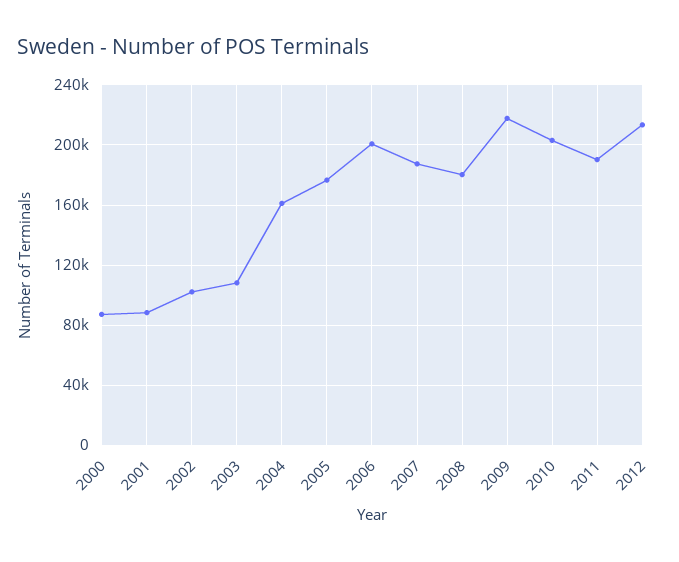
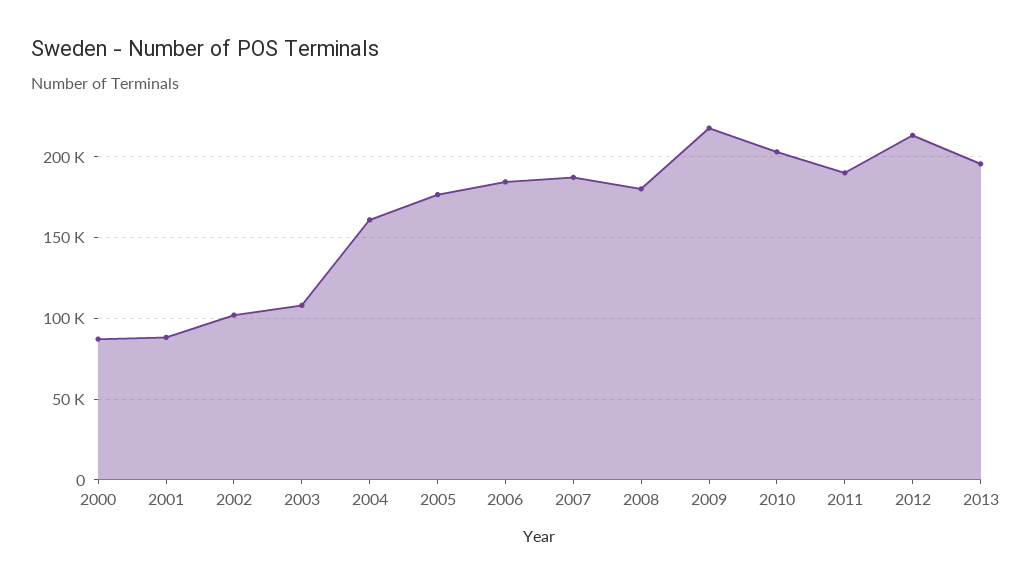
2006: 200000 -> 185000
2013: none -> 195000

